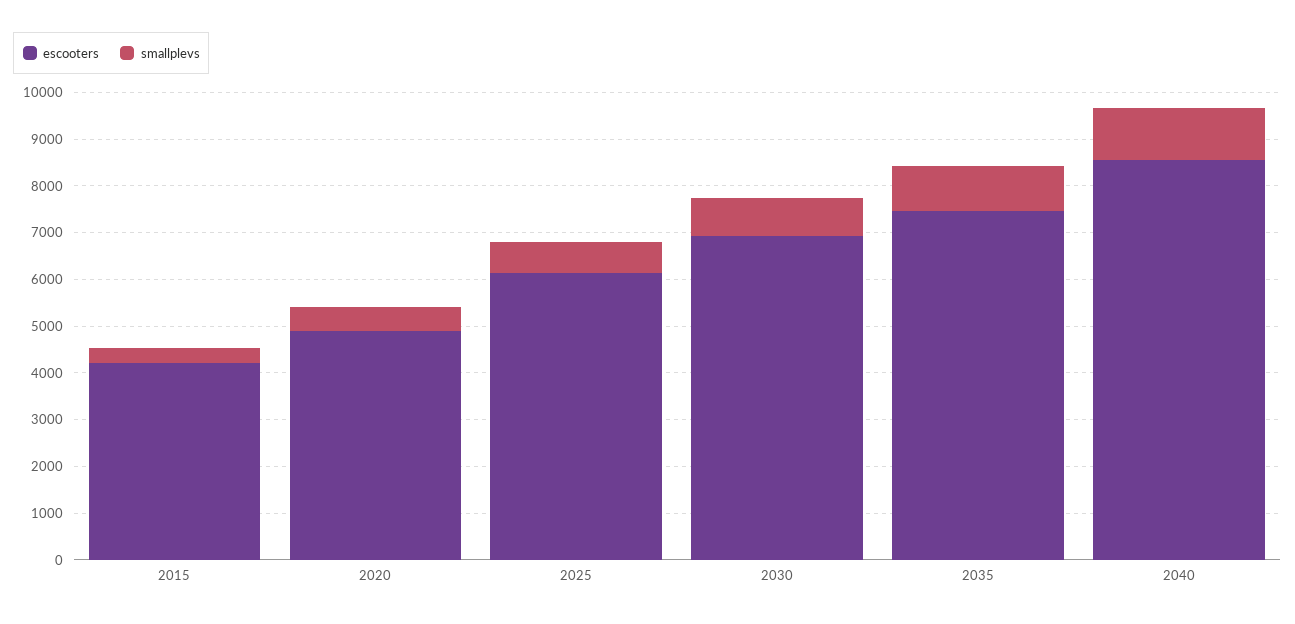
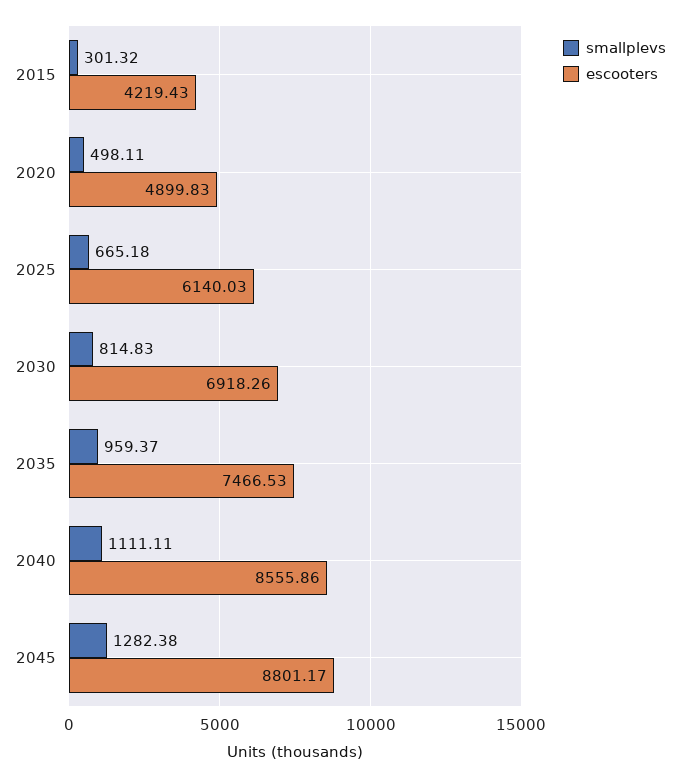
smallplevs, 2045: none -> 1282.38
escooters, 2045: none -> 8801.17

